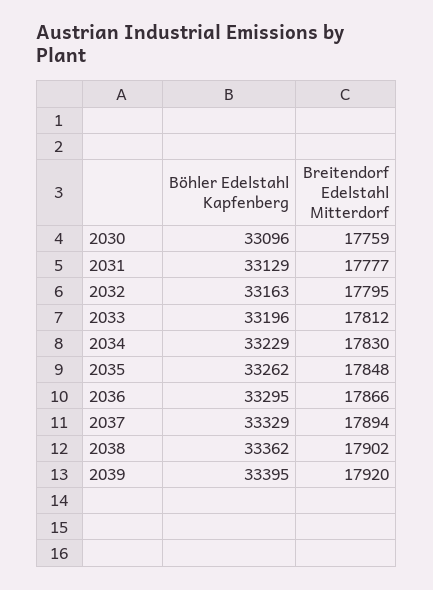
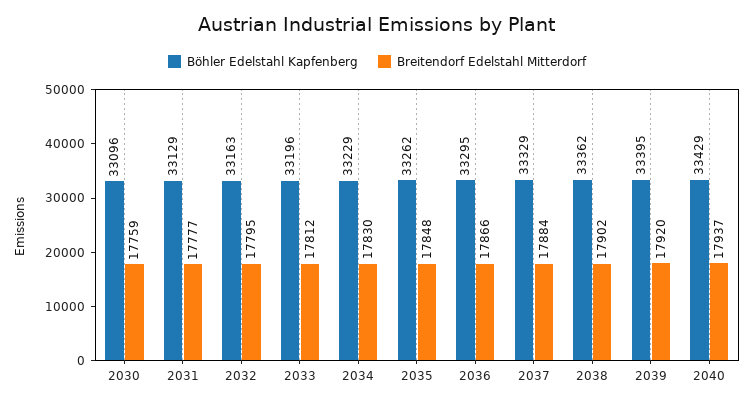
Breitendorf Edelstahl Mitterdorf, 2037: 17894 -> 17884
Böhler Edelstahl Kapfenberg, 2040: none -> 33429
Breitendorf Edelstahl Mitterdorf, 2040: none -> 17937

